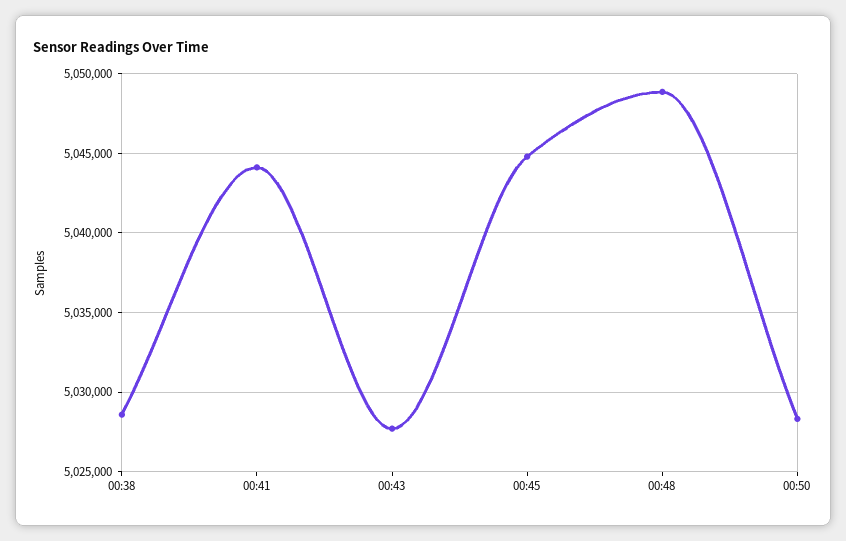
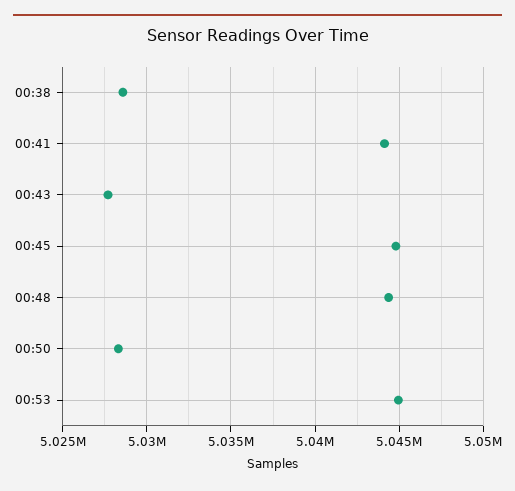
00:48: 5049000 -> 5044500
00:53: none -> 5045000

